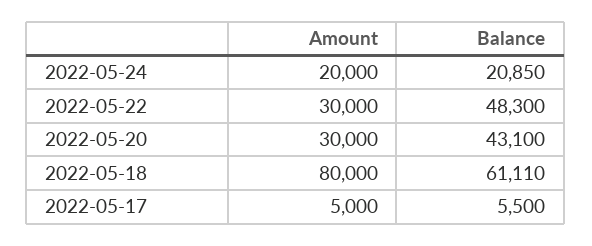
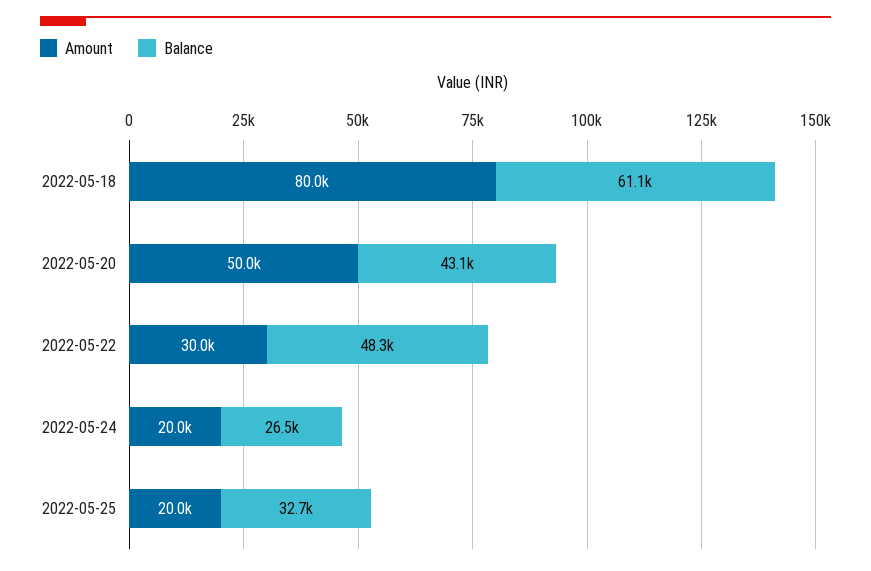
Balance, 2022-05-24: 20850 -> 26500
Amount, 2022-05-20: 30000 -> 50000
Amount, 2022-05-17: 5000 -> none
Balance, 2022-05-17: 5500 -> none
Amount, 2022-05-25: none -> 20000
Balance, 2022-05-25: none -> 32700

